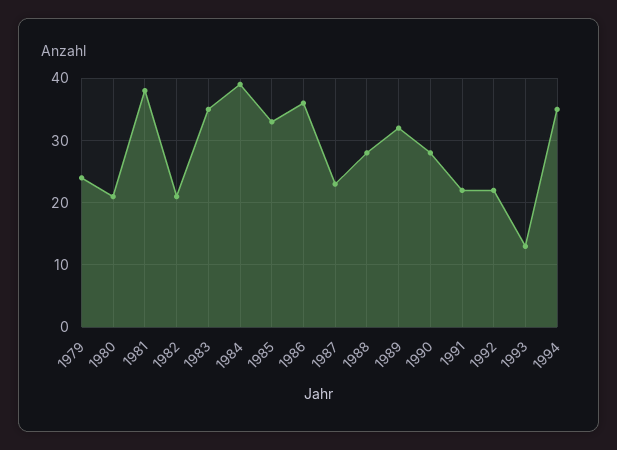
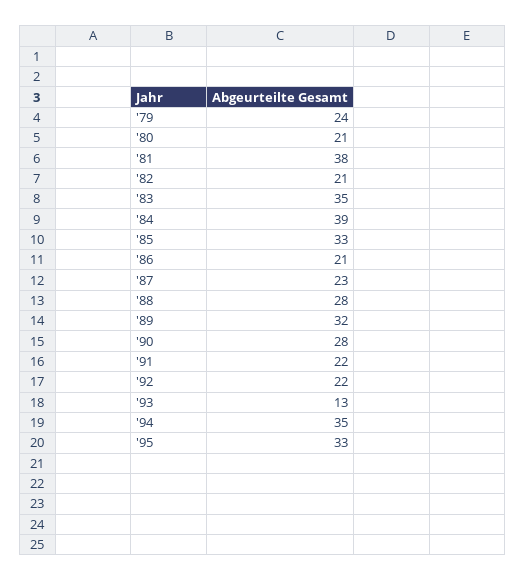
1986: 36 -> 21
'95: none -> 33

